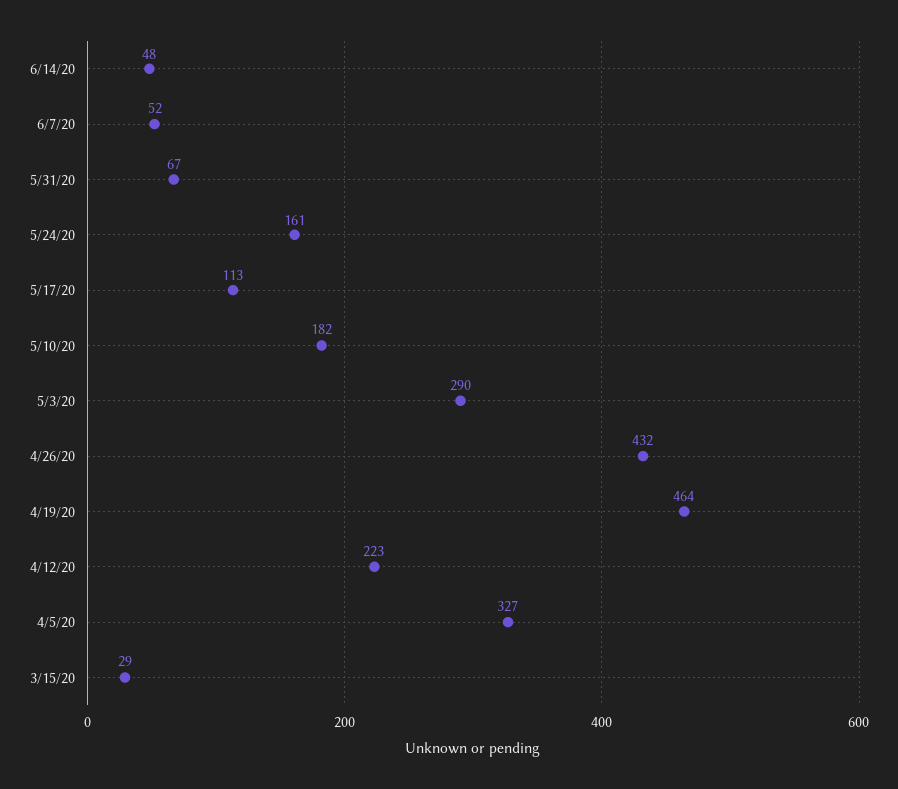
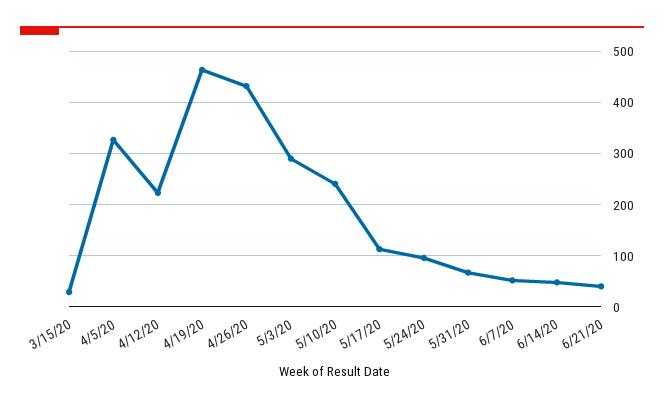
5/24/20: 161 -> 100
5/10/20: 182 -> 240
6/21/20: none -> 40

